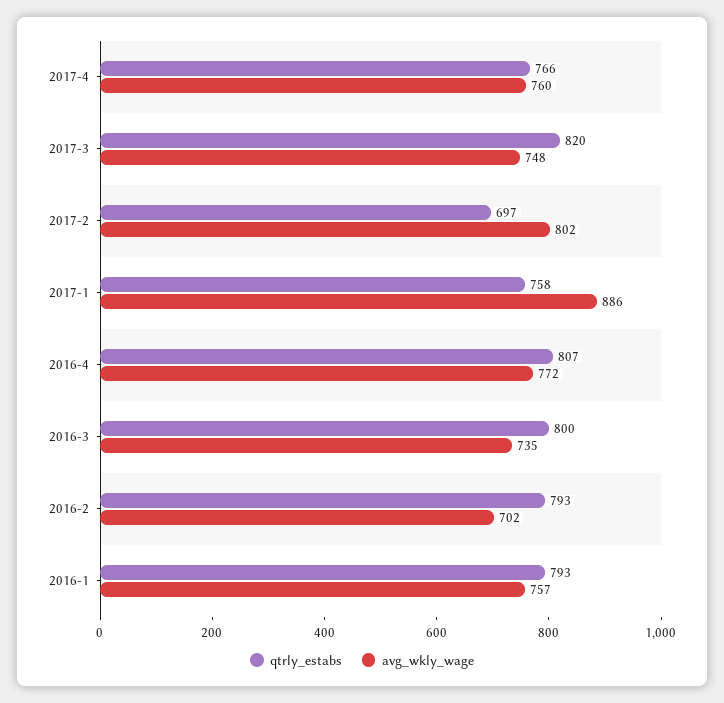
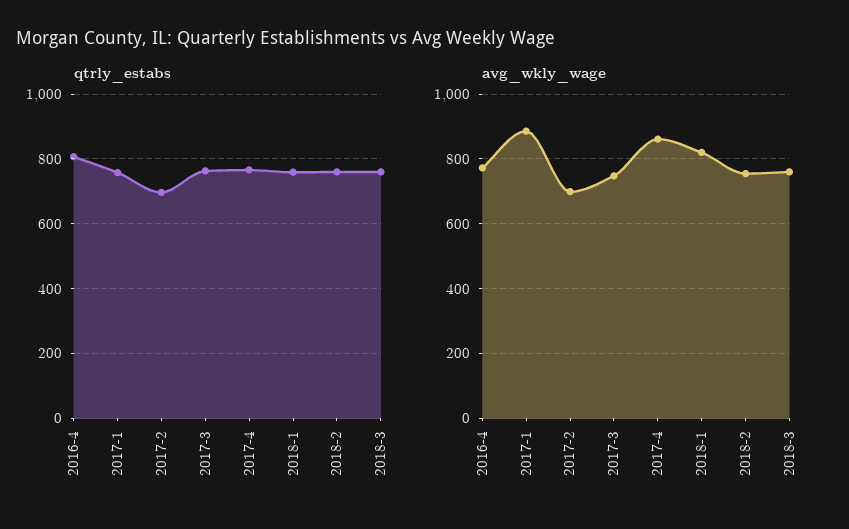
avg_wkly_wage, 2017-4: 760 -> 860
qtrly_estabs, 2017-3: 820 -> 760
avg_wkly_wage, 2017-2: 802 -> 700
qtrly_estabs, 2016-3: 800 -> none
avg_wkly_wage, 2016-3: 735 -> none
qtrly_estabs, 2016-2: 793 -> none
avg_wkly_wage, 2016-2: 702 -> none
qtrly_estabs, 2016-1: 793 -> none
avg_wkly_wage, 2016-1: 757 -> none
qtrly_estabs, 2018-1: none -> 760
qtrly_estabs, 2018-2: none -> 760
qtrly_estabs, 2018-3: none -> 760
avg_wkly_wage, 2018-1: none -> 820
avg_wkly_wage, 2018-2: none -> 760
avg_wkly_wage, 2018-3: none -> 760

